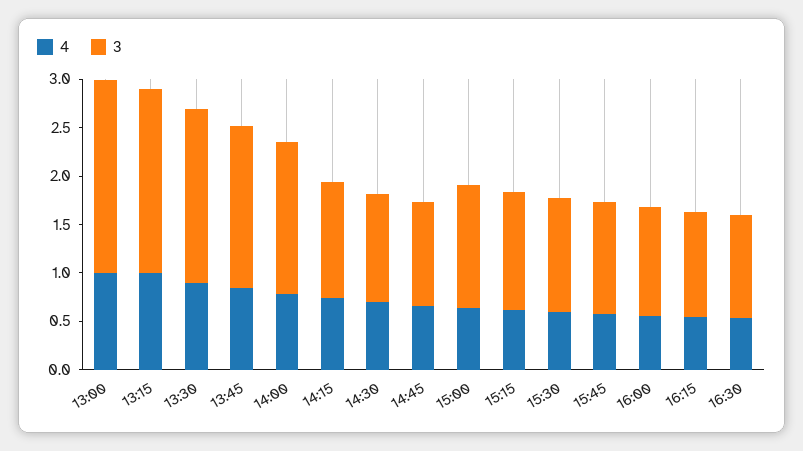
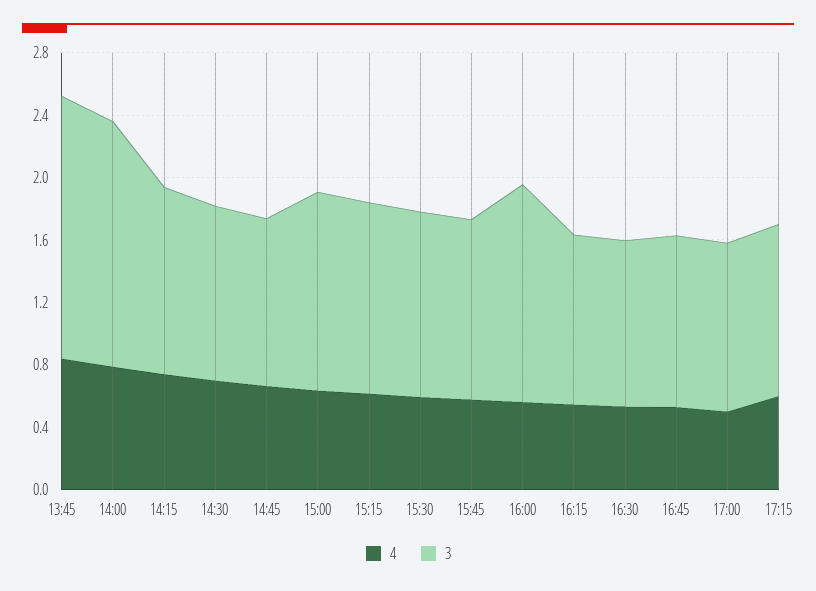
4, 13:00: 1 -> none
3, 13:00: 2 -> none
4, 13:15: 1 -> none
3, 13:15: 1.9 -> none
4, 13:30: 0.9 -> none
3, 13:30: 1.8 -> none
3, 16:00: 1.1 -> 1.4
4, 16:45: none -> 0.5
3, 16:45: none -> 1.1
4, 17:00: none -> 0.5
3, 17:00: none -> 1.1
4, 17:15: none -> 0.6
3, 17:15: none -> 1.1

